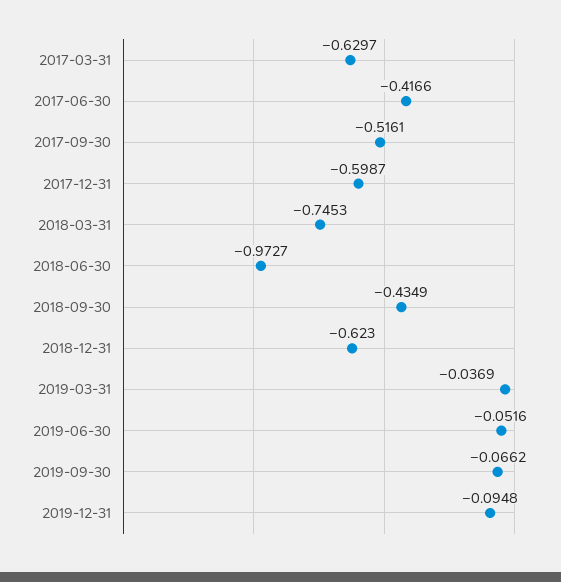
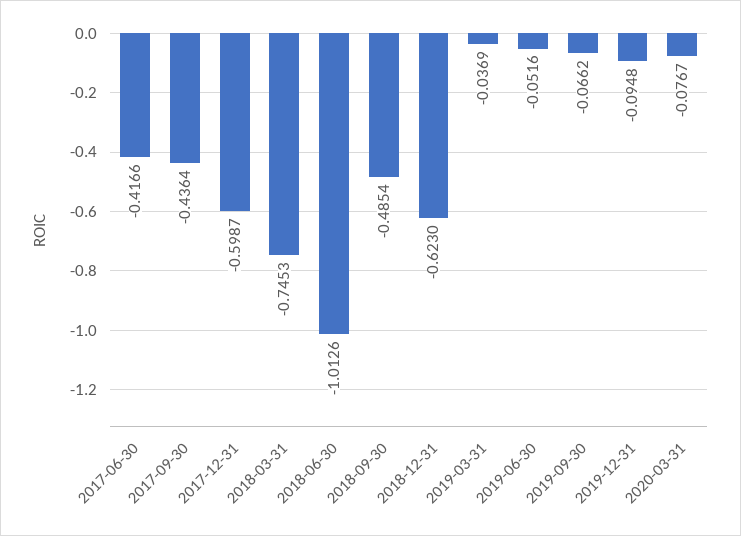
2017-03-31: -0.6297 -> none
2017-09-30: -0.5161 -> -0.4364
2018-06-30: -0.9727 -> -1.0126
2018-09-30: -0.4349 -> -0.4854
2020-03-31: none -> -0.0767

